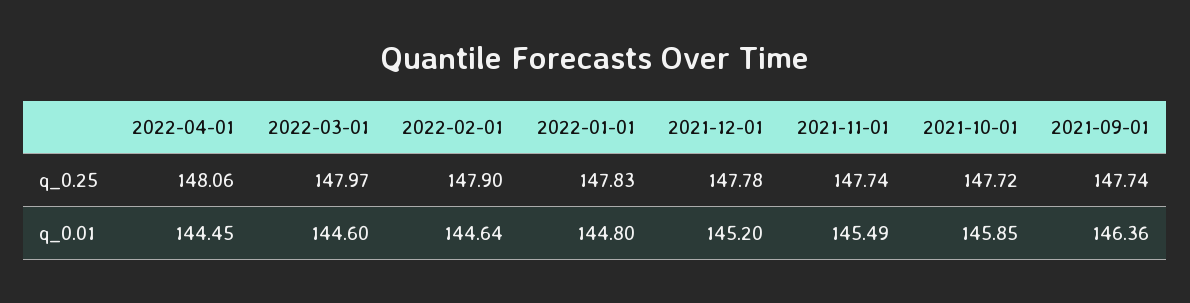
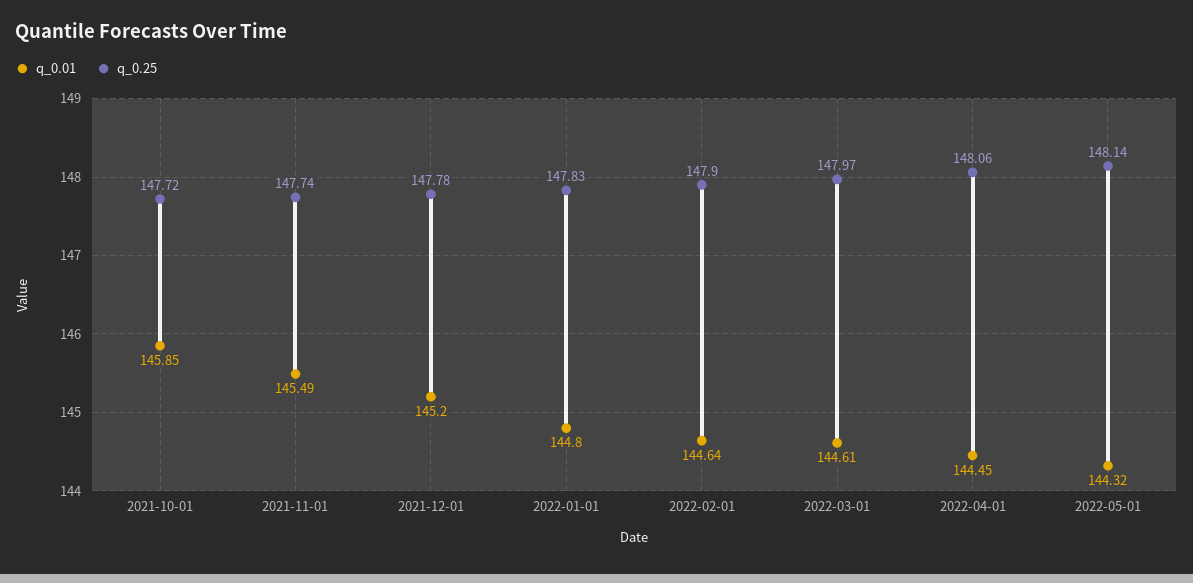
q_0.25, 2021-09-01: 147.74 -> none
q_0.01, 2022-03-01: 144.6 -> 144.61
q_0.01, 2021-09-01: 146.36 -> none
q_0.01, 2022-05-01: none -> 144.32
q_0.25, 2022-05-01: none -> 148.14

